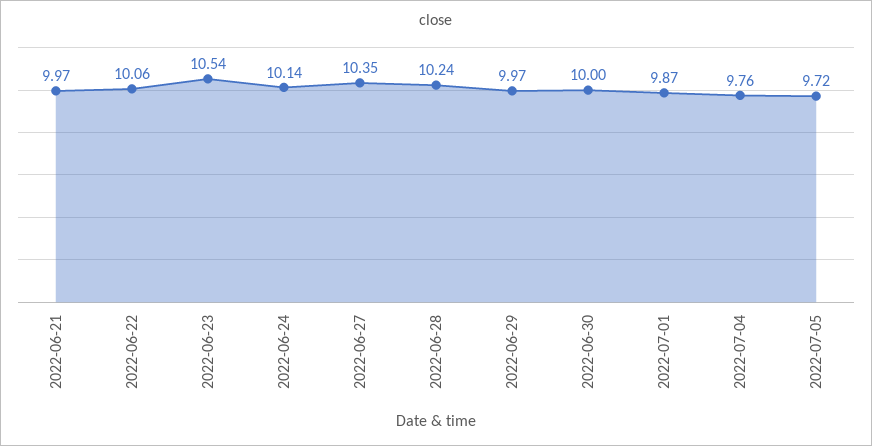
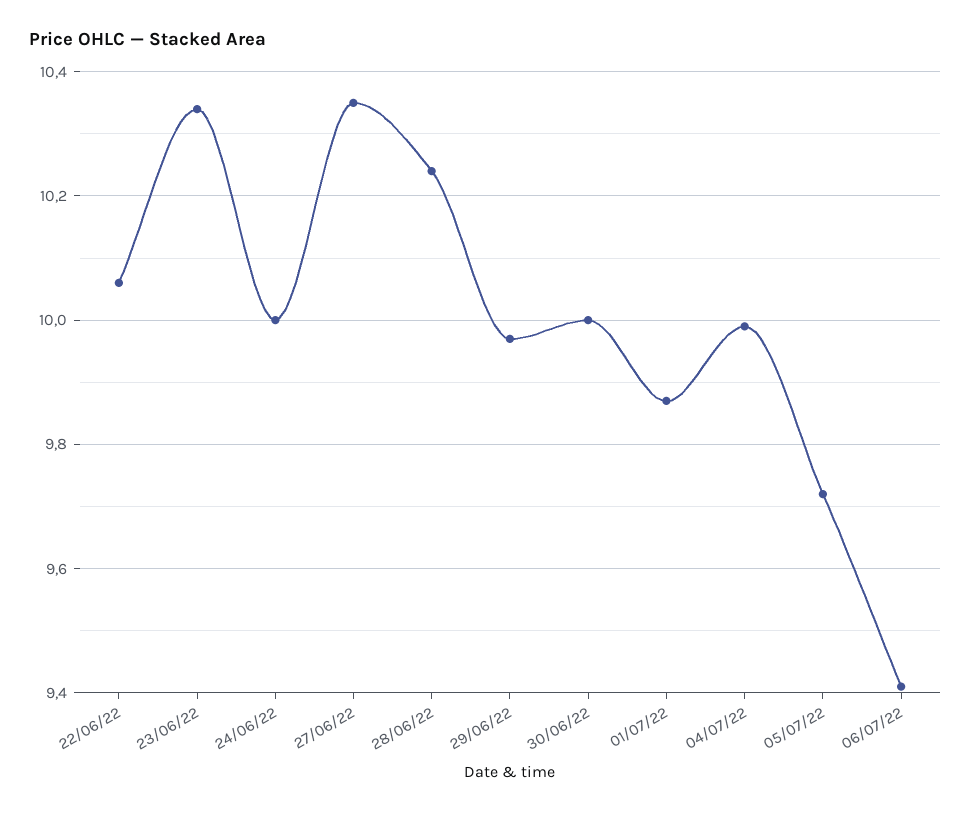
2022-06-21: 9.97 -> none
2022-06-23: 10.54 -> 10.35
2022-06-24: 10.14 -> 10
2022-07-04: 9.76 -> 10
06/07/22: none -> 9.4

